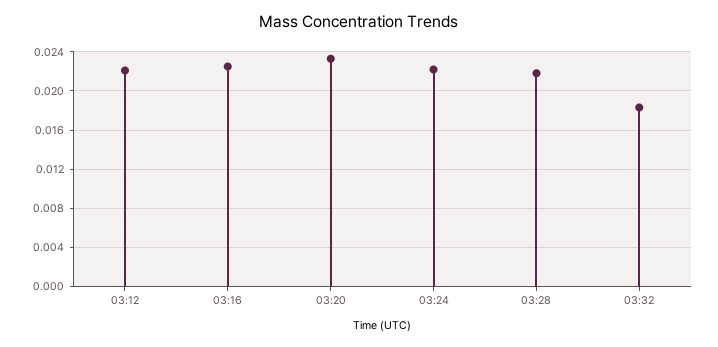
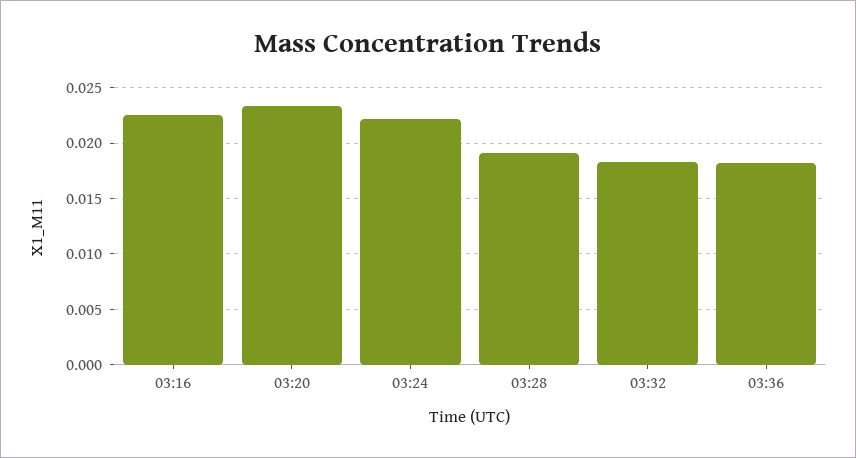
03:12: 0.022 -> none
03:28: 0.022 -> 0.019
03:36: none -> 0.018

